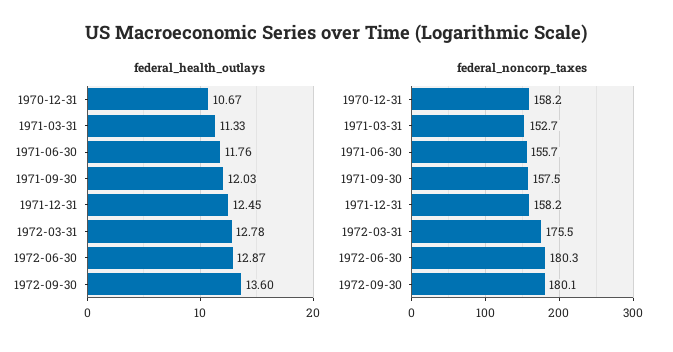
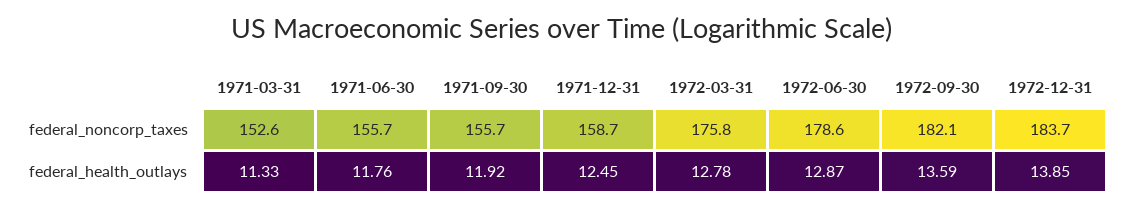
federal_health_outlays, 1970-12-31: 10.67 -> none
federal_health_outlays, 1971-09-30: 12.03 -> 11.92
federal_health_outlays, 1972-09-30: 13.6 -> 13.59
federal_noncorp_taxes, 1970-12-31: 158.2 -> none
federal_noncorp_taxes, 1971-03-31: 152.7 -> 152.6
federal_noncorp_taxes, 1971-09-30: 157.5 -> 155.7
federal_noncorp_taxes, 1971-12-31: 158.2 -> 158.7
federal_noncorp_taxes, 1972-03-31: 175.5 -> 175.8
federal_noncorp_taxes, 1972-06-30: 180.3 -> 178.6
federal_noncorp_taxes, 1972-09-30: 180.1 -> 182.1
federal_noncorp_taxes, 1972-12-31: none -> 183.7
federal_health_outlays, 1972-12-31: none -> 13.85

